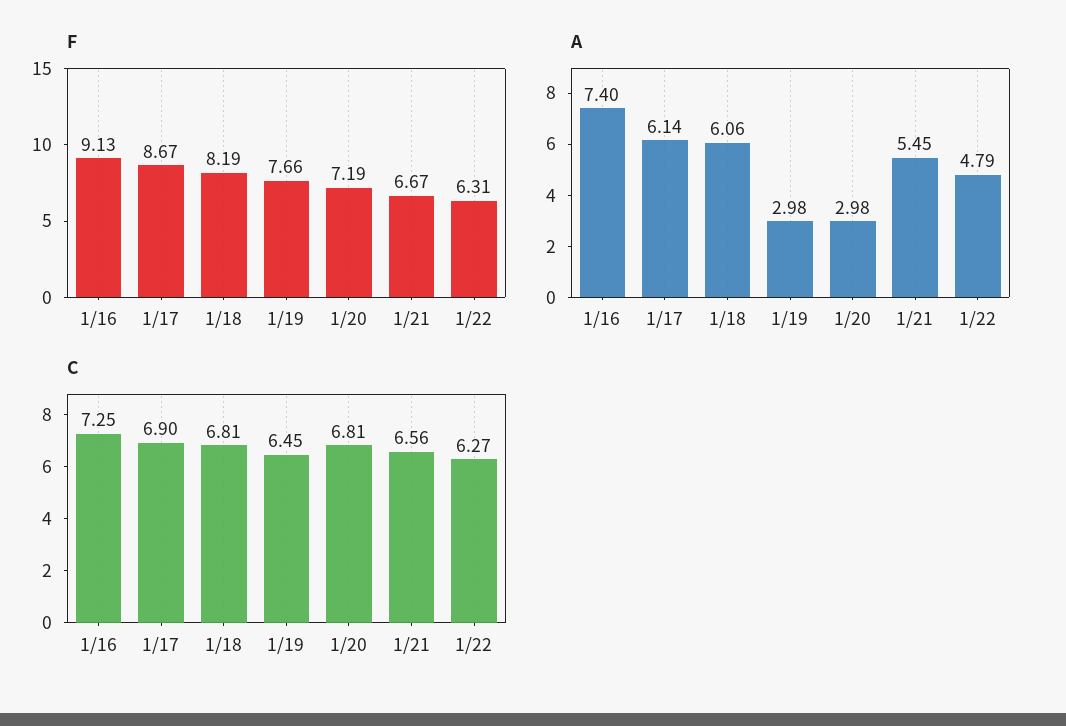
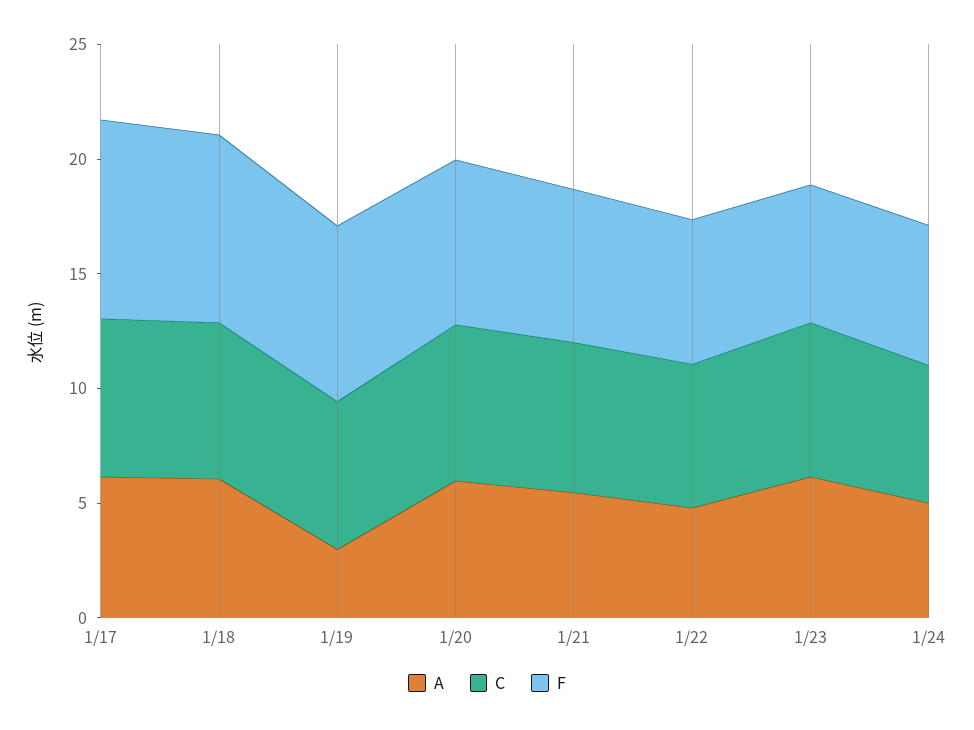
F, 1/16: 9.13 -> none
A, 1/16: 7.4 -> none
A, 1/20: 2.98 -> 6
C, 1/16: 7.25 -> none
A, 1/23: none -> 6
C, 1/23: none -> 7
F, 1/23: none -> 6
A, 1/24: none -> 5
C, 1/24: none -> 6
F, 1/24: none -> 6

